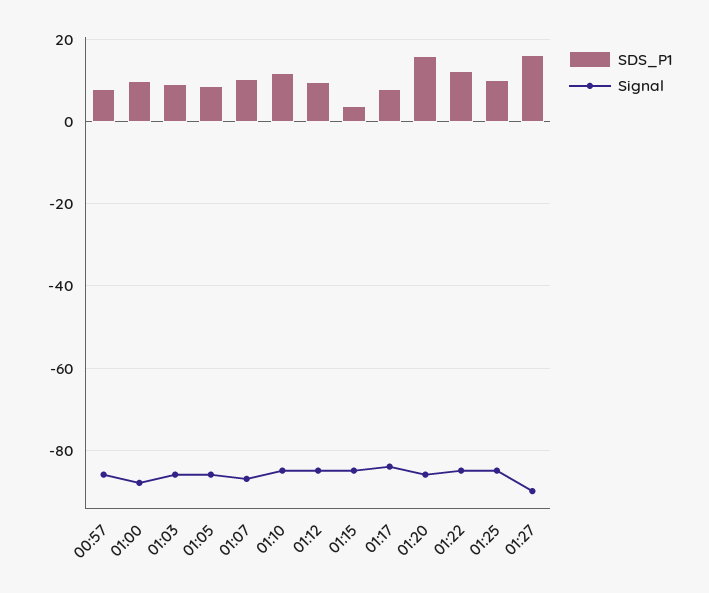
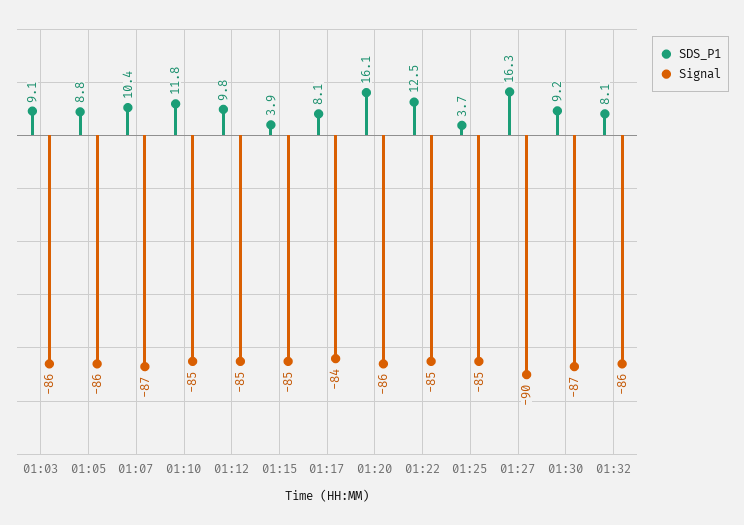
SDS_P1, 00:57: 8 -> none
Signal, 00:57: -86 -> none
SDS_P1, 01:00: 10 -> none
Signal, 01:00: -88 -> none
SDS_P1, 01:25: 10 -> 3.7
SDS_P1, 01:30: none -> 9.2
Signal, 01:30: none -> -87
SDS_P1, 01:32: none -> 8.1
Signal, 01:32: none -> -86

